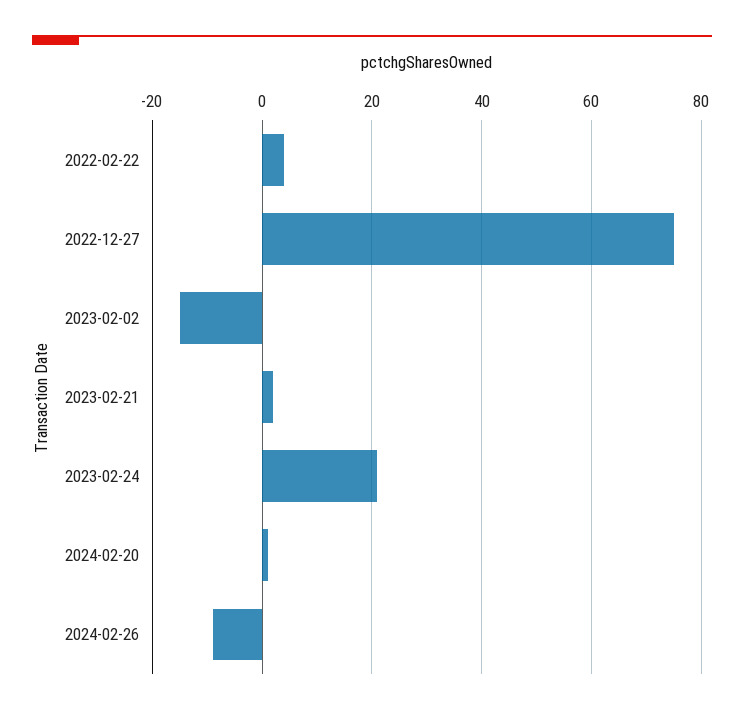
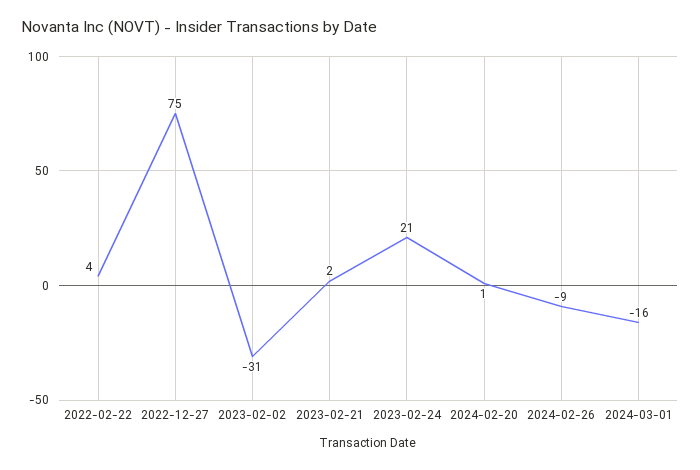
2023-02-02: -15 -> -31
2024-03-01: none -> -16

